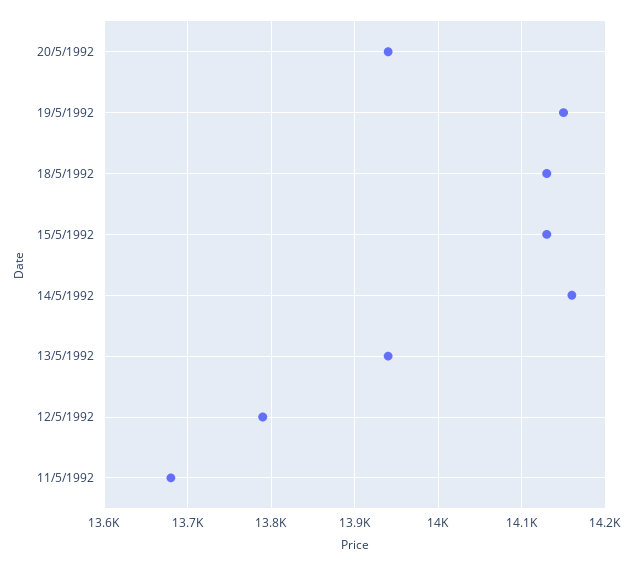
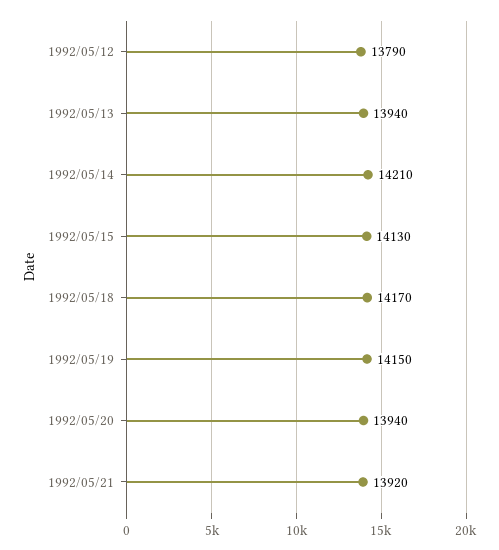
18/5/1992: 14130 -> 14170
14/5/1992: 14160 -> 14210
11/5/1992: 13680 -> none
1992/05/21: none -> 13920

